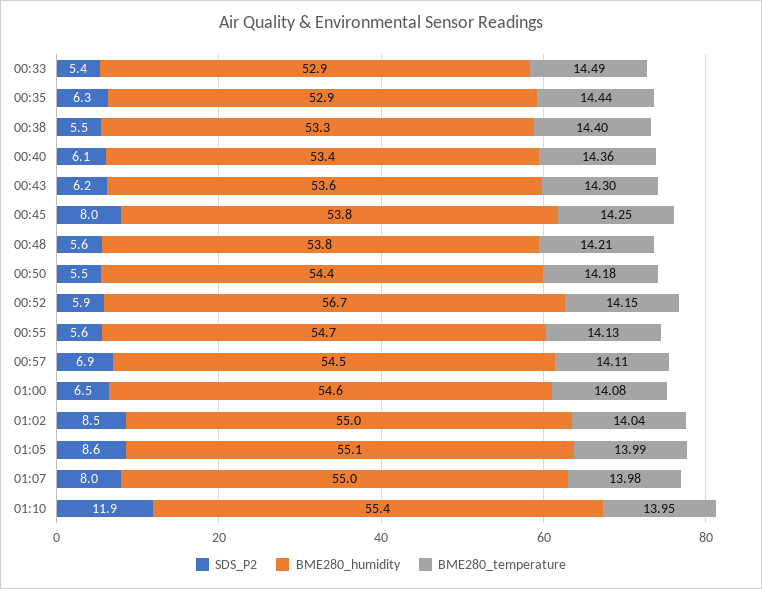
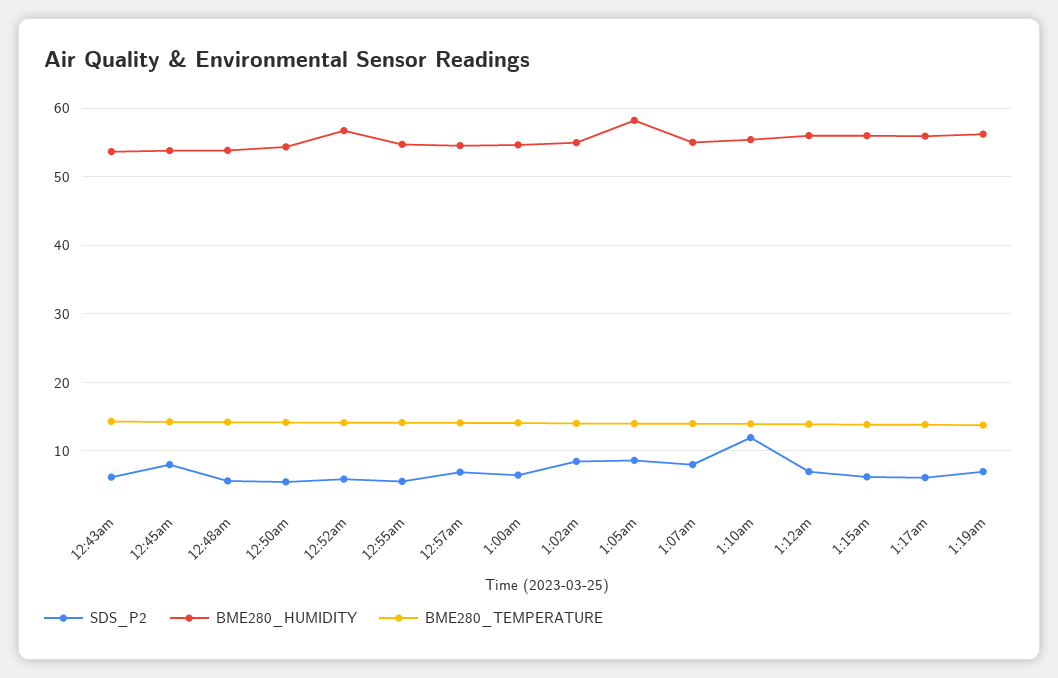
SDS_P2, 00:33: 5.4 -> none
BME280_humidity, 00:33: 52.9 -> none
BME280_temperature, 00:33: 14.49 -> none
SDS_P2, 00:35: 6.3 -> none
BME280_humidity, 00:35: 52.9 -> none
BME280_temperature, 00:35: 14.44 -> none
SDS_P2, 00:38: 5.5 -> none
BME280_humidity, 00:38: 53.3 -> none
BME280_temperature, 00:38: 14.4 -> none
SDS_P2, 00:40: 6.1 -> none
BME280_humidity, 00:40: 53.4 -> none
BME280_temperature, 00:40: 14.36 -> none
BME280_humidity, 01:05: 55.1 -> 58
SDS_P2, 1:12am: none -> 7
BME280_humidity, 1:12am: none -> 56
BME280_temperature, 1:12am: none -> 14
SDS_P2, 1:15am: none -> 6
BME280_humidity, 1:15am: none -> 56
BME280_temperature, 1:15am: none -> 14
SDS_P2, 1:17am: none -> 6
BME280_humidity, 1:17am: none -> 56
BME280_temperature, 1:17am: none -> 14
SDS_P2, 1:19am: none -> 7
BME280_humidity, 1:19am: none -> 56
BME280_temperature, 1:19am: none -> 14

